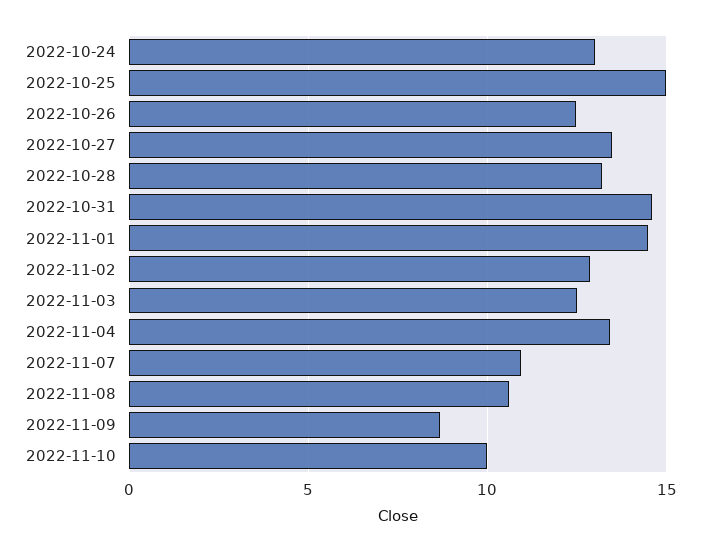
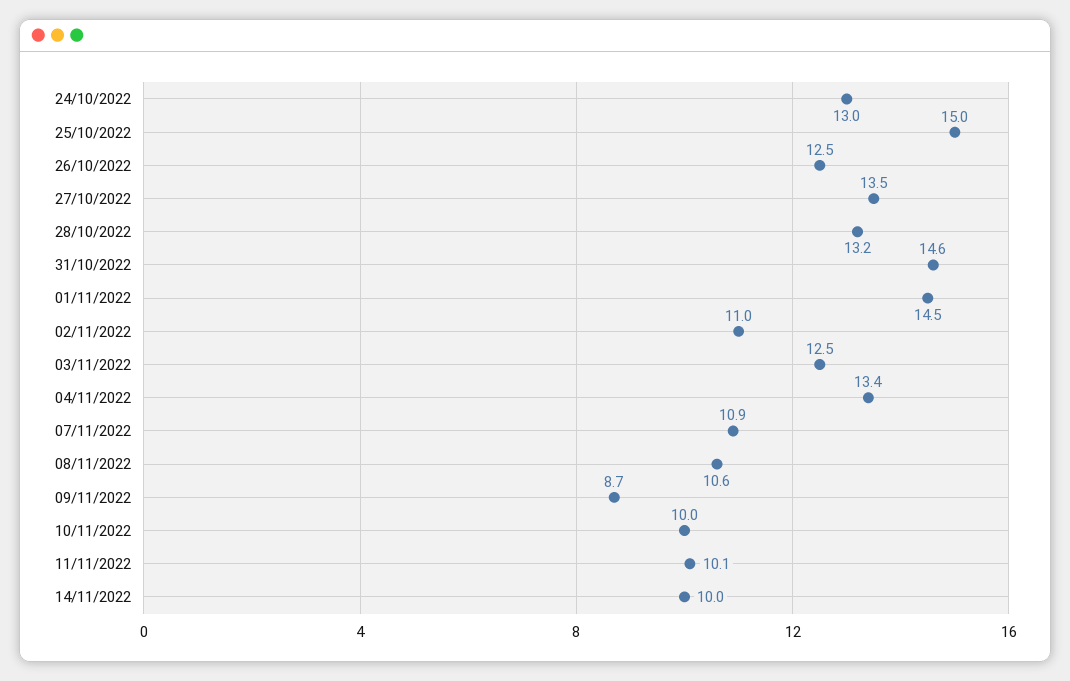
2022-11-02: 13 -> 11
11/11/2022: none -> 10.1
14/11/2022: none -> 10

